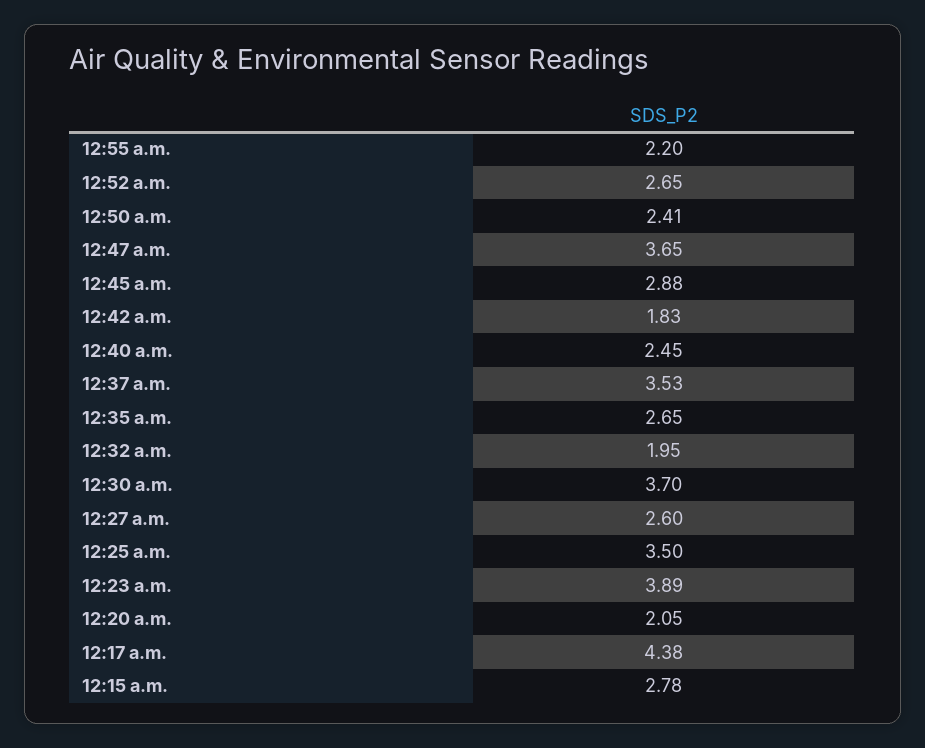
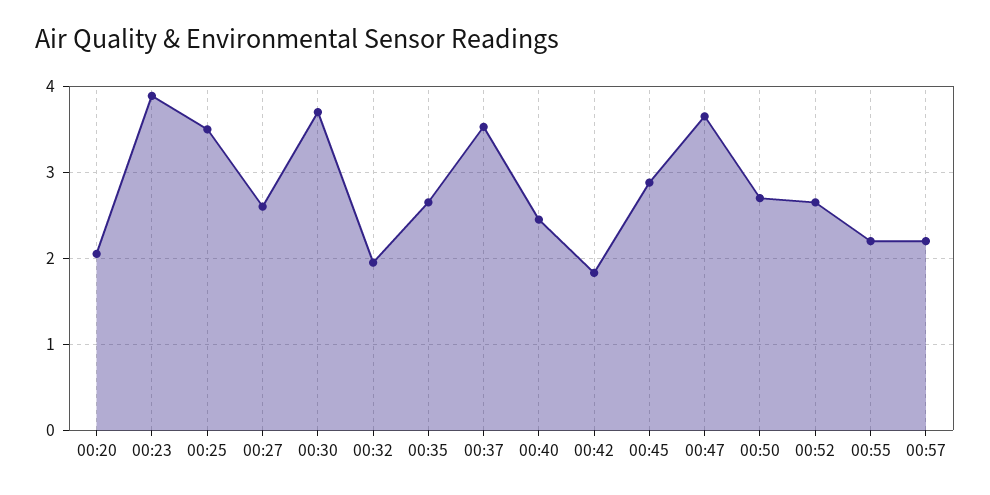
12:50 a.m.: 2.41 -> 2.7
12:17 a.m.: 4.38 -> none
12:15 a.m.: 2.78 -> none
00:57: none -> 2.2

